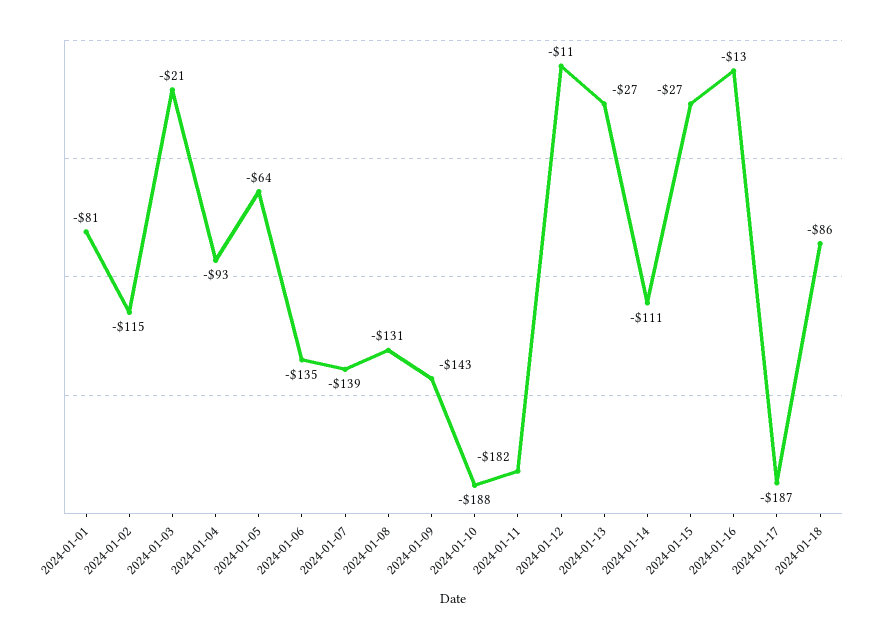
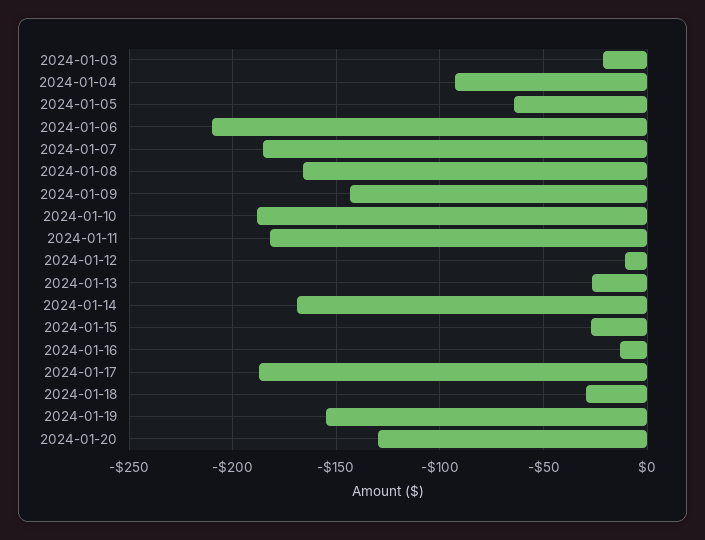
2024-01-01: -81 -> none
2024-01-02: -115 -> none
2024-01-06: -135 -> -210
2024-01-07: -139 -> -185
2024-01-08: -131 -> -165
2024-01-14: -111 -> -170
2024-01-18: -86 -> -30
2024-01-19: none -> -155
2024-01-20: none -> -130

